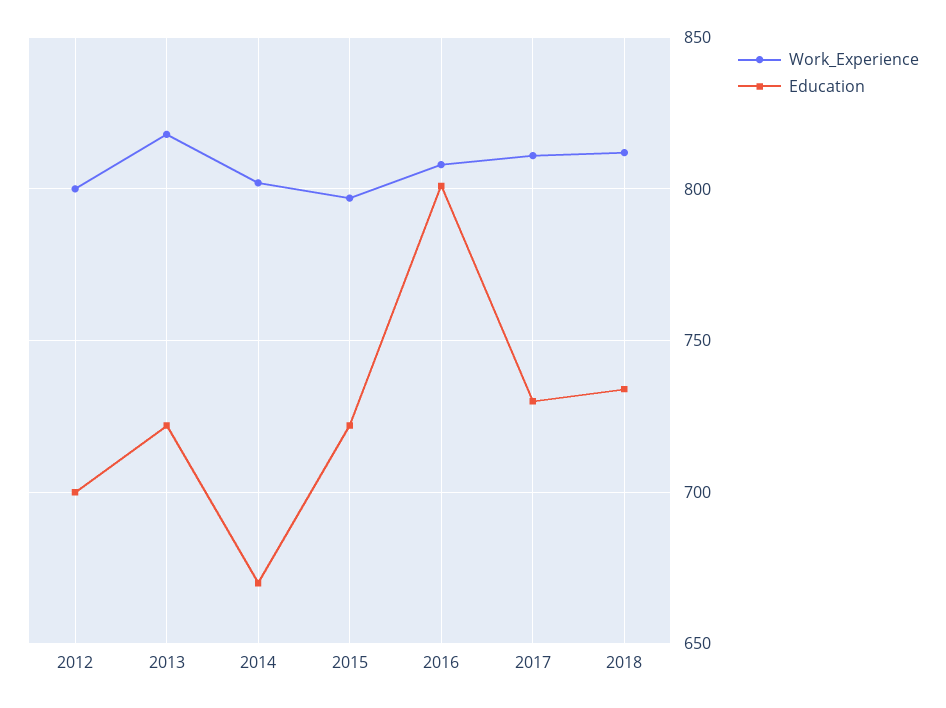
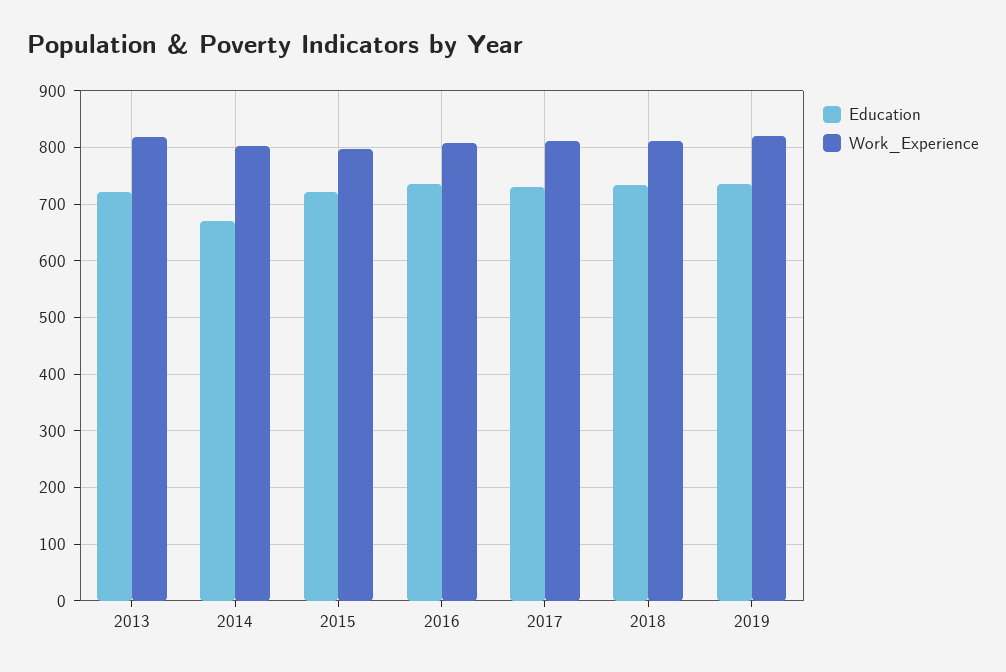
Work_Experience, 2012: 800 -> none
Education, 2012: 700 -> none
Education, 2016: 800 -> 740
Education, 2019: none -> 740
Work_Experience, 2019: none -> 820

